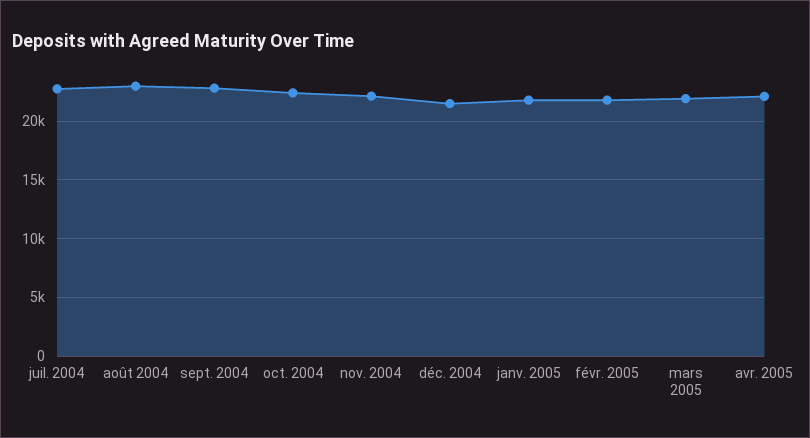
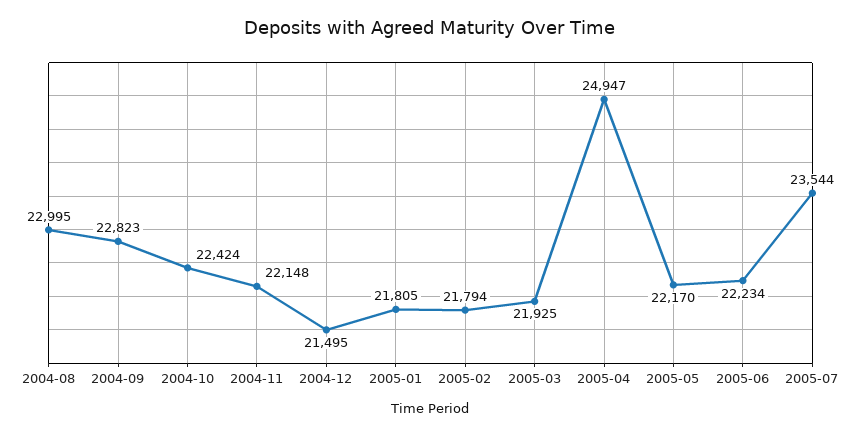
juil. 2004: 23000 -> none
avr. 2005: 22000 -> 24947
2005-05: none -> 22170
2005-06: none -> 22234
2005-07: none -> 23544

